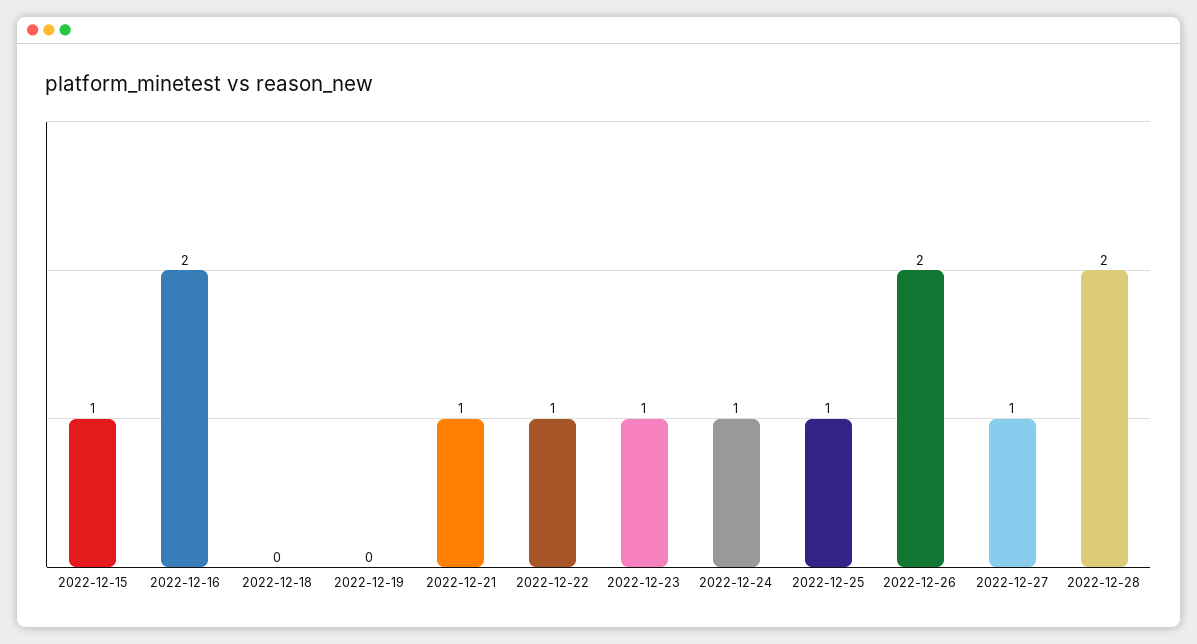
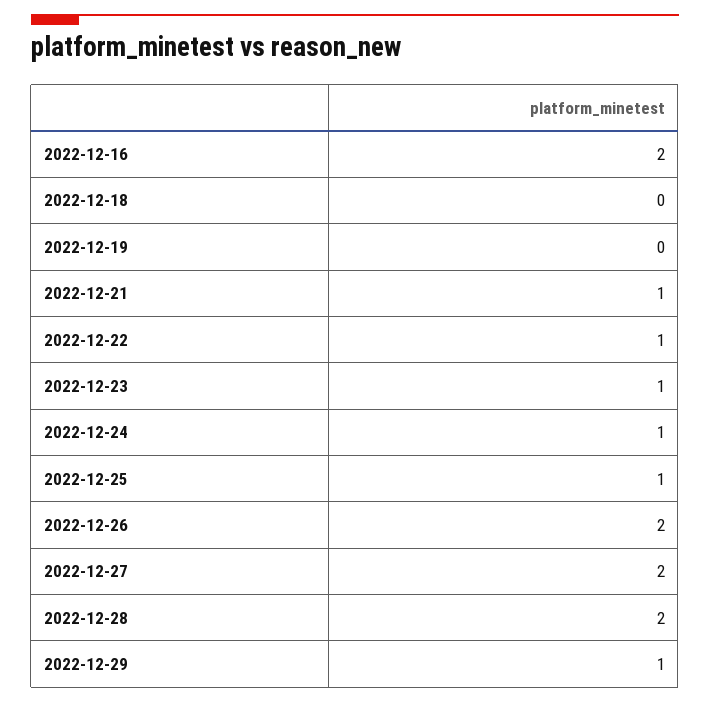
2022-12-15: 1 -> none
2022-12-27: 1 -> 2
2022-12-29: none -> 1

